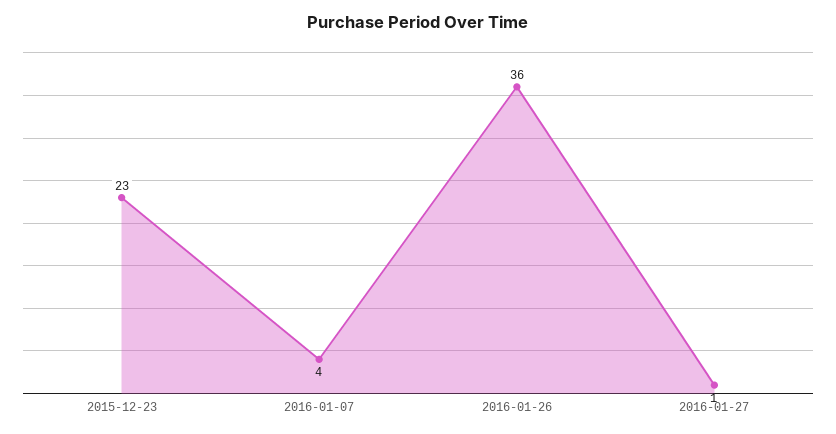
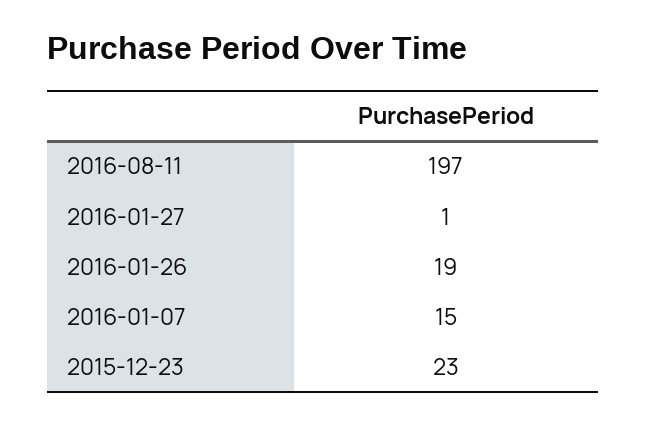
2016-01-07: 4 -> 15
2016-01-26: 36 -> 19
2016-08-11: none -> 197

